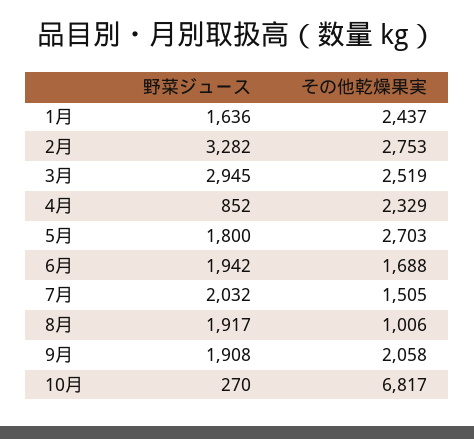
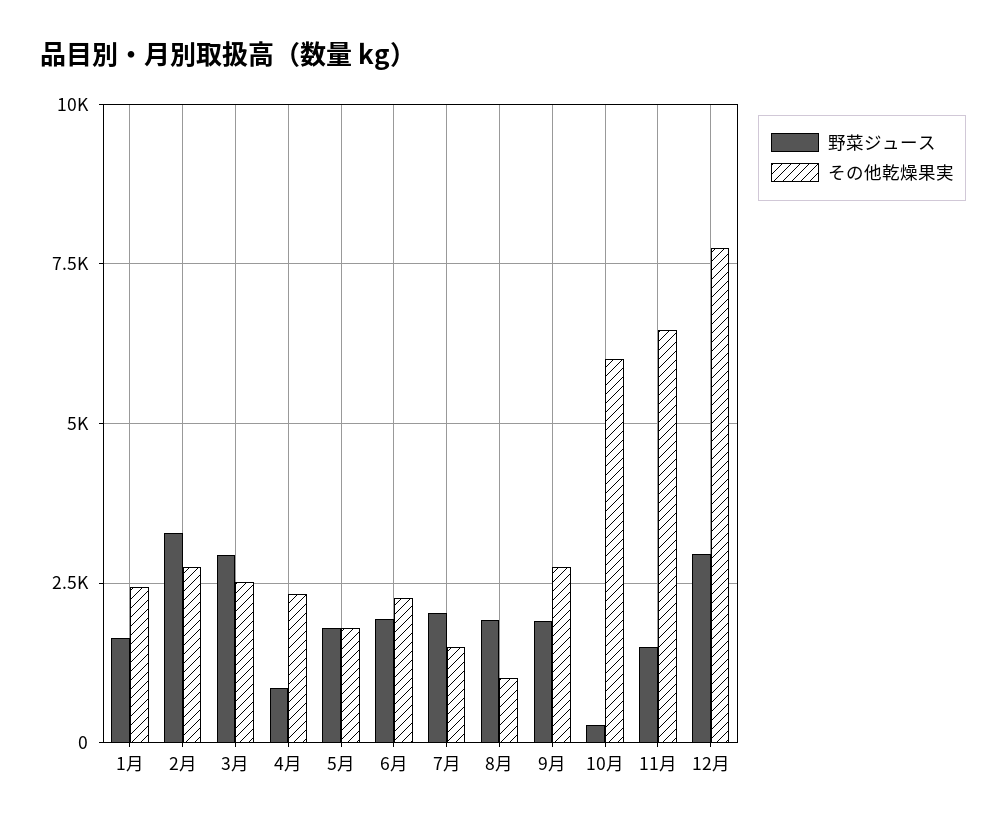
その他乾燥果実, 5月: 2703 -> 1750
その他乾燥果実, 6月: 1688 -> 2250
その他乾燥果実, 9月: 2058 -> 2750
その他乾燥果実, 10月: 6817 -> 6000
野菜ジュース, 11月: none -> 1500
その他乾燥果実, 11月: none -> 6500
野菜ジュース, 12月: none -> 3000
その他乾燥果実, 12月: none -> 7750

